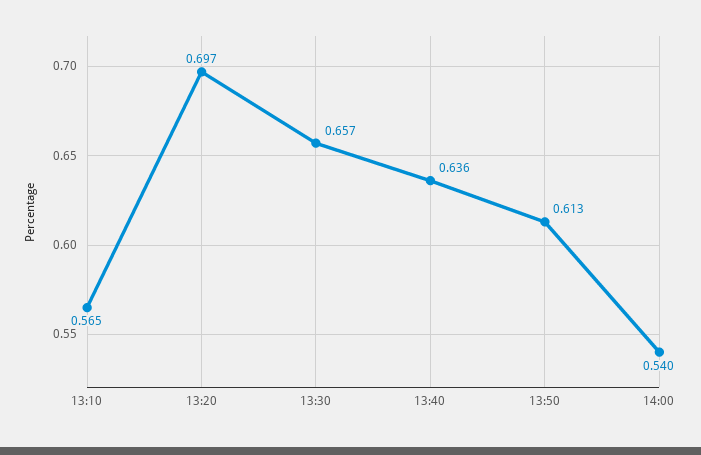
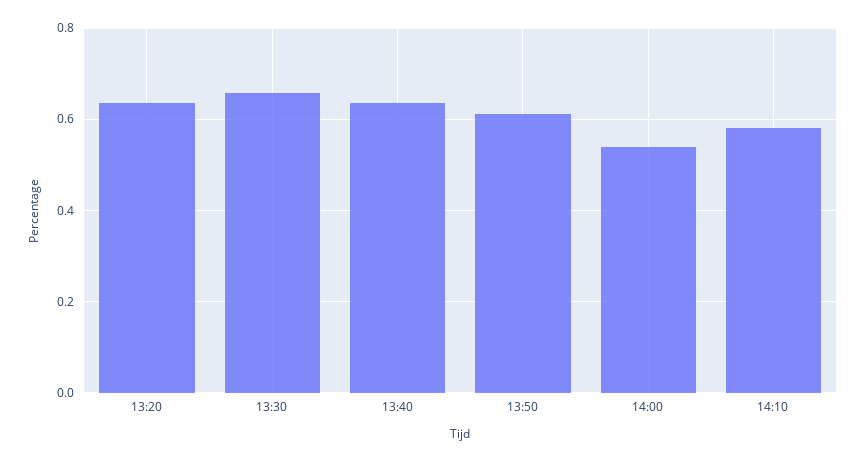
13:10: 0.565 -> none
13:20: 0.697 -> 0.64
14:10: none -> 0.58

